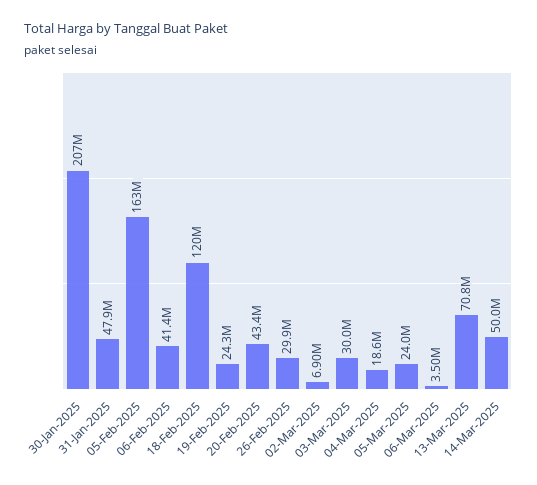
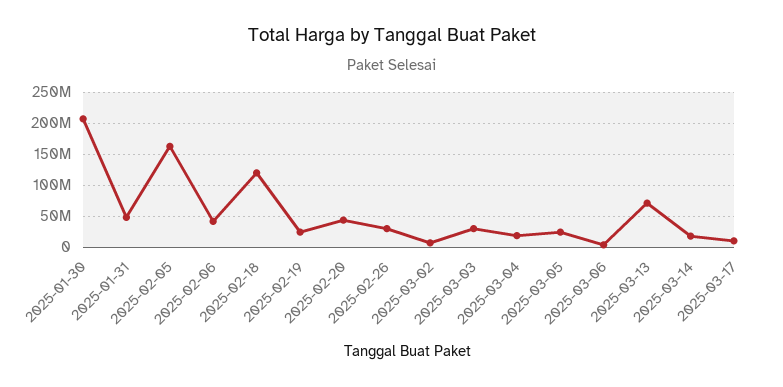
14-Mar-2025: 50000000 -> 20000000
2025-03-17: none -> 10000000

